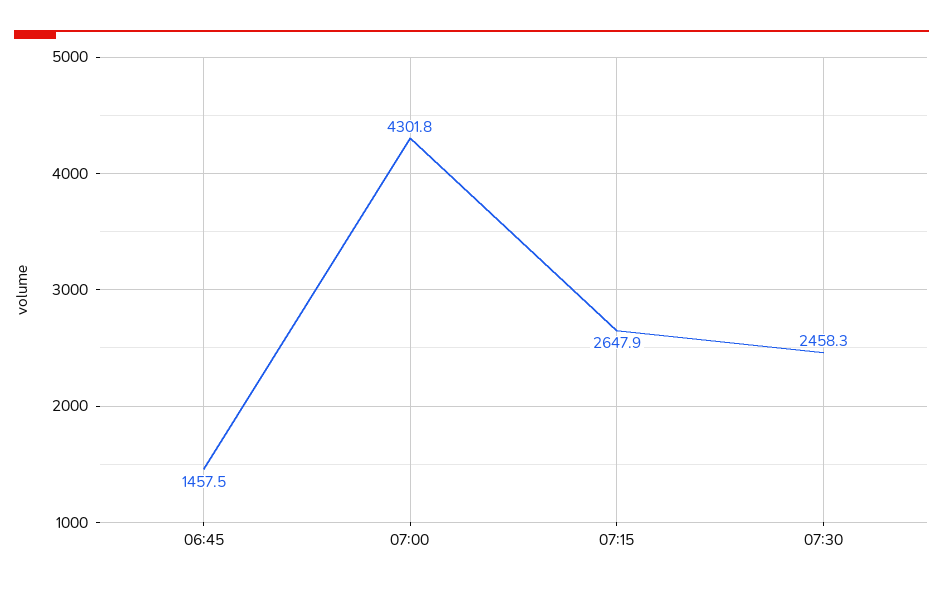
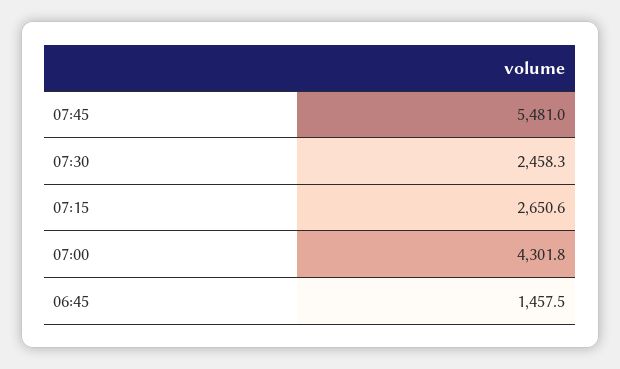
07:15: 2647.9 -> 2650.6
07:45: none -> 5481

